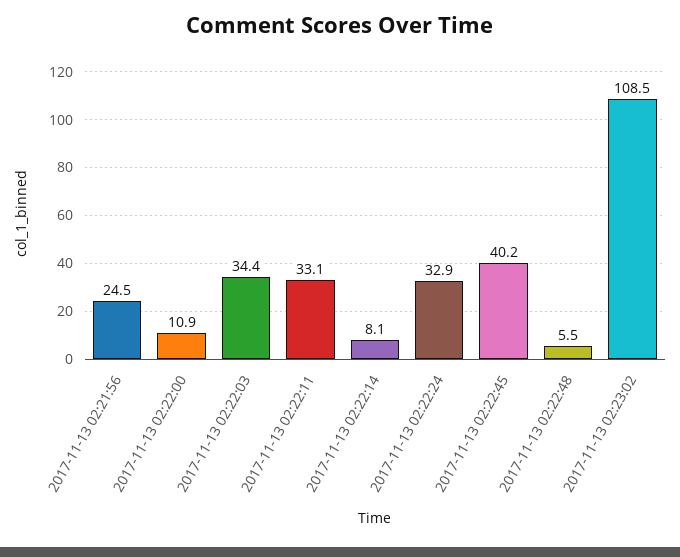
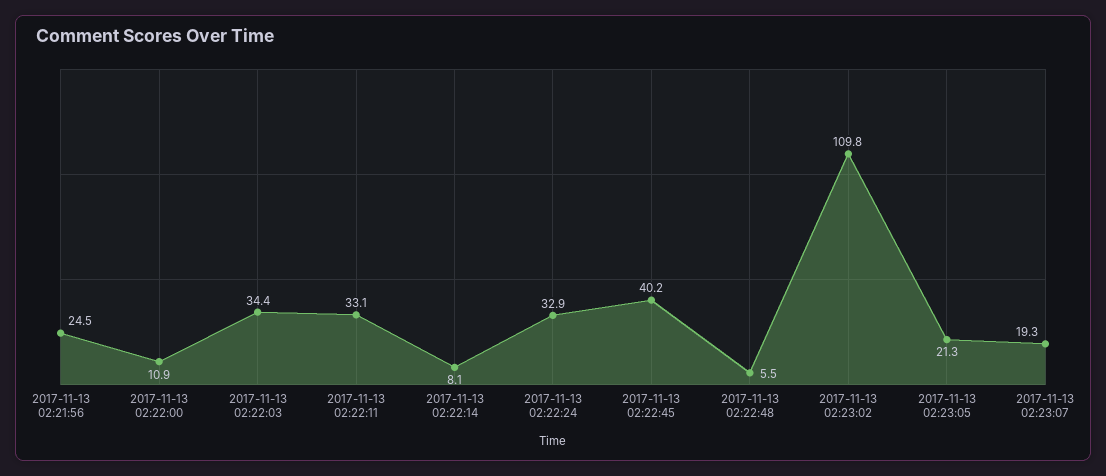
2017-11-13 02:23:02: 108.5 -> 109.8
2017-11-13 02:23:05: none -> 21.3
2017-11-13 02:23:07: none -> 19.3

